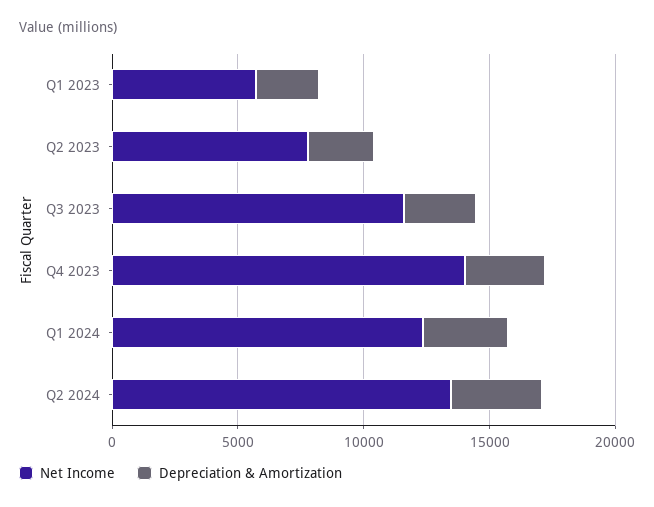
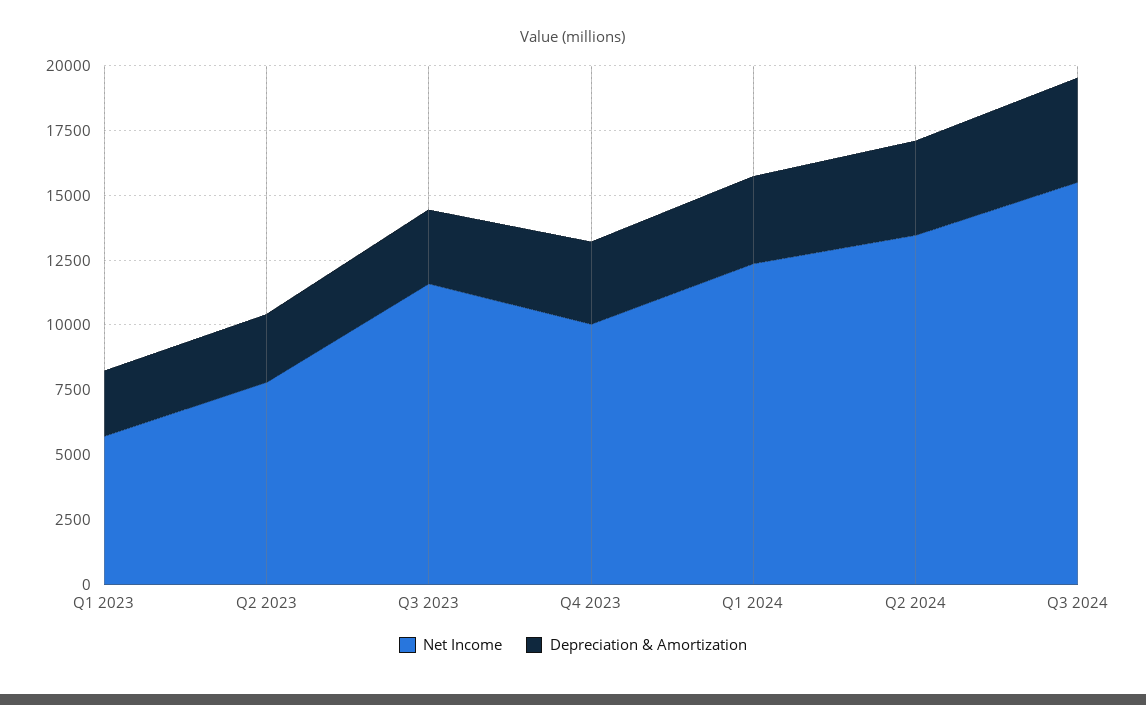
Net Income, Q4 2023: 14000 -> 10000
Net Income, Q3 2024: none -> 15500
Depreciation & Amortization, Q3 2024: none -> 4000

